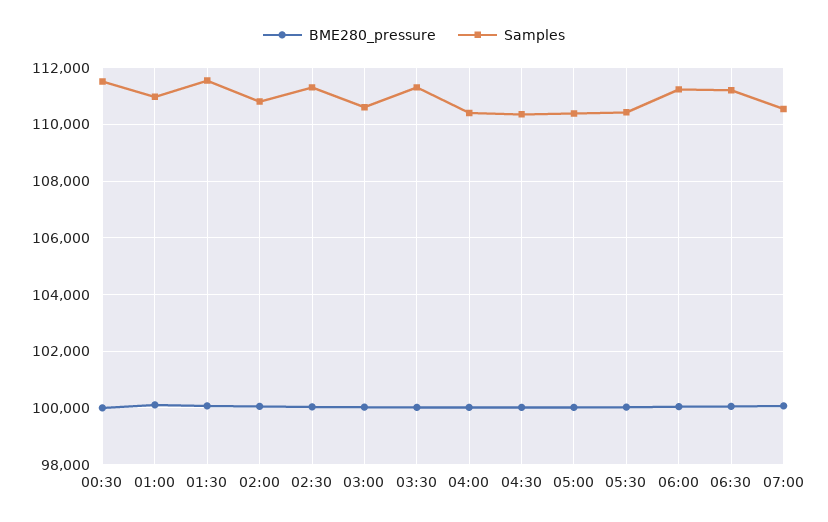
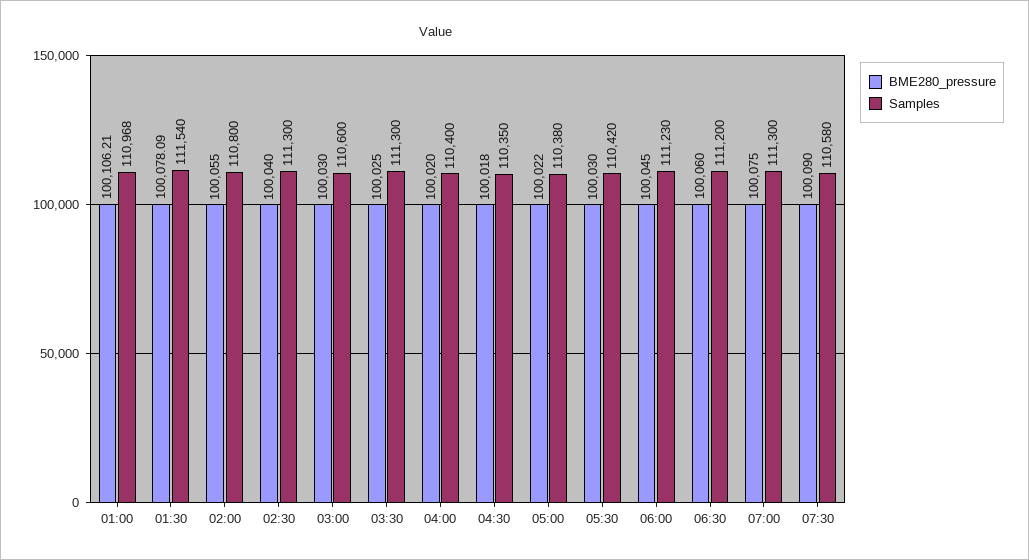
BME280_pressure, 00:30: 100000 -> none
Samples, 00:30: 111500 -> none
Samples, 07:00: 110500 -> 111300
BME280_pressure, 07:30: none -> 100090
Samples, 07:30: none -> 110580

